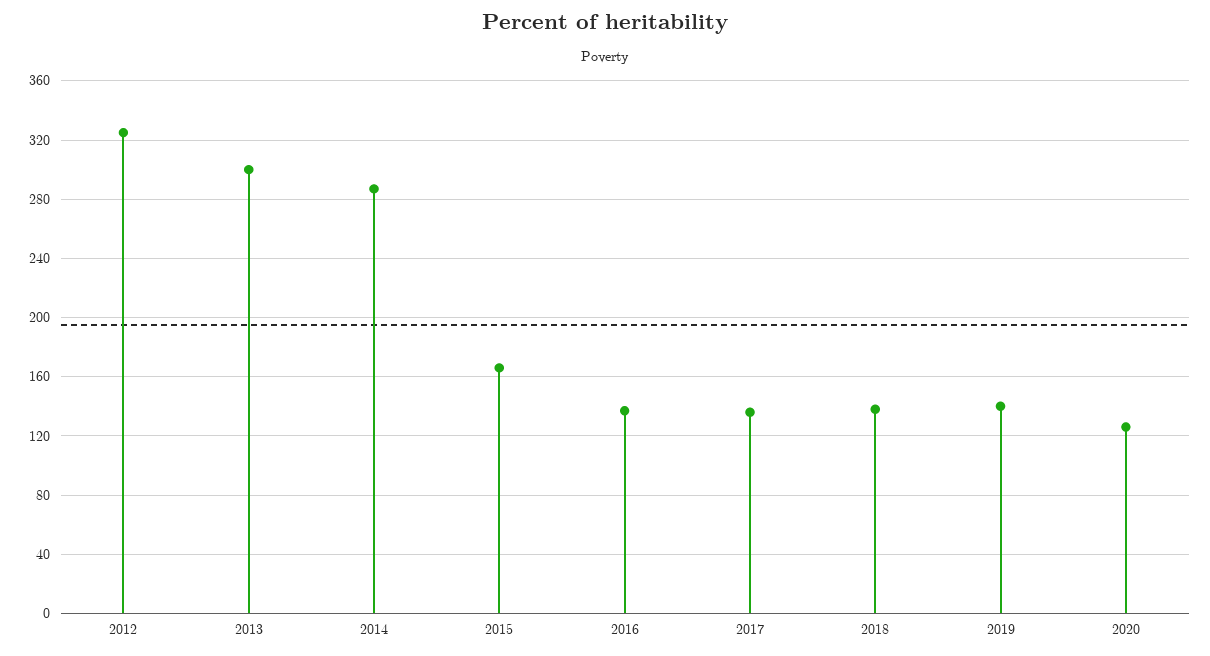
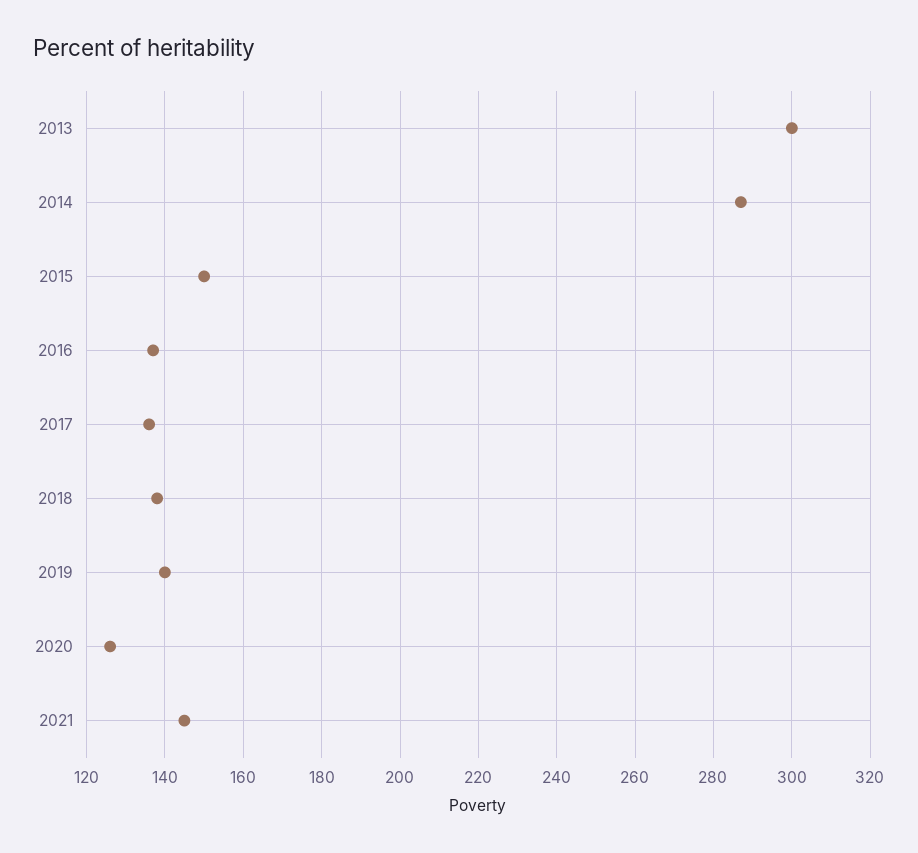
2012: 325 -> none
2015: 165 -> 150
2021: none -> 145

